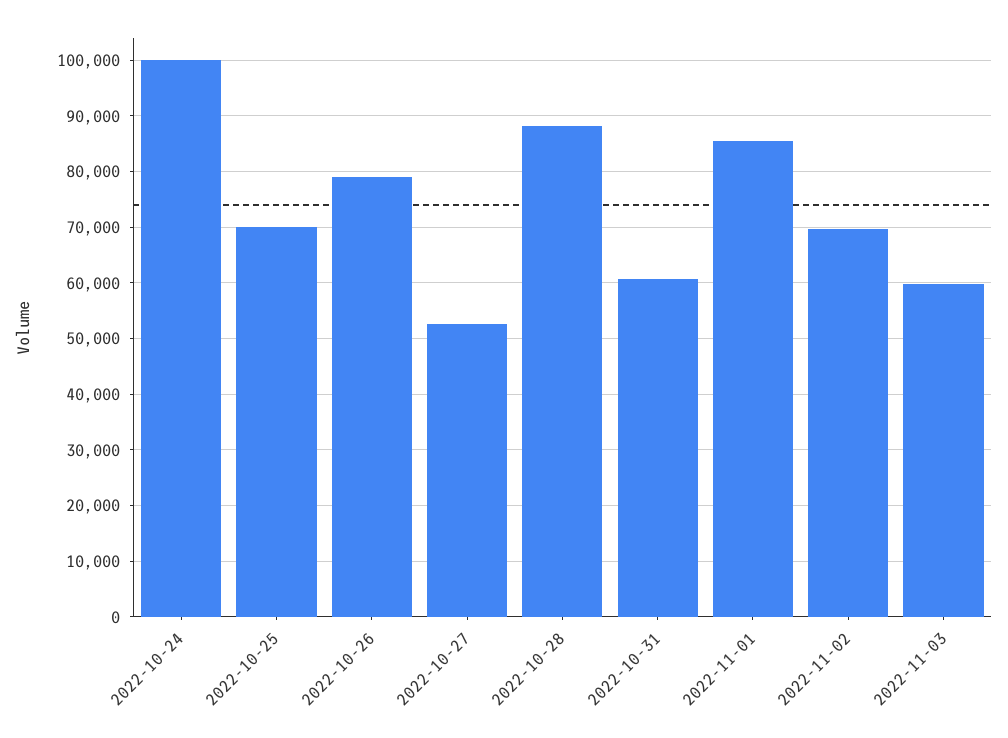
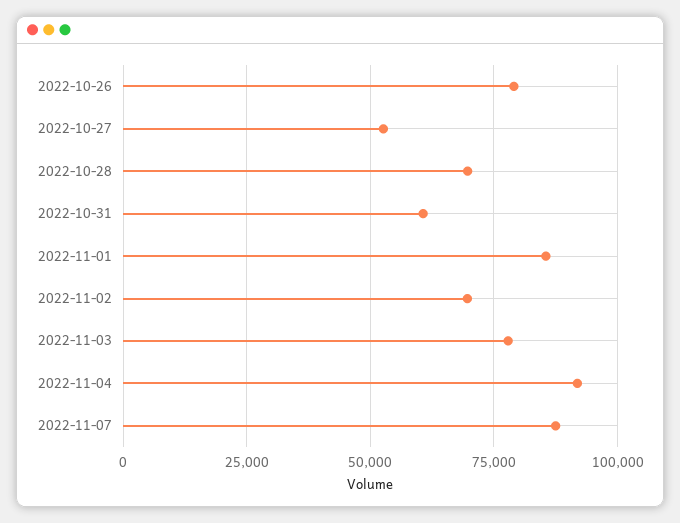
2022-10-24: 100000 -> none
2022-10-25: 70000 -> none
2022-10-28: 88000 -> 70000
2022-11-03: 60000 -> 77500
2022-11-04: none -> 92500
2022-11-07: none -> 87500

